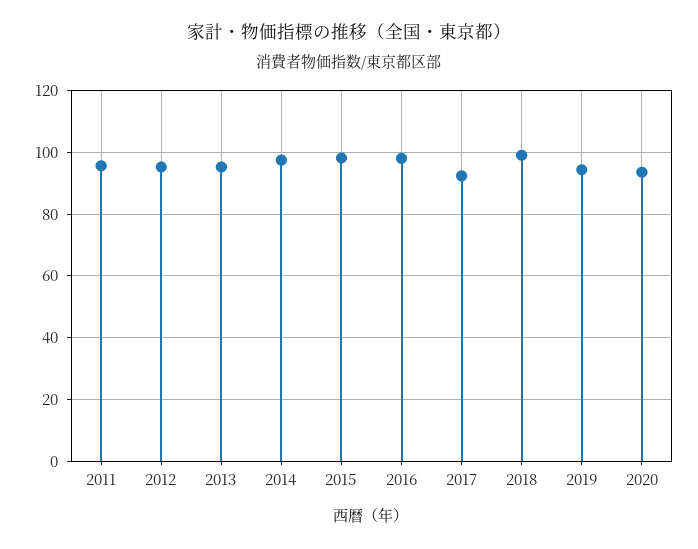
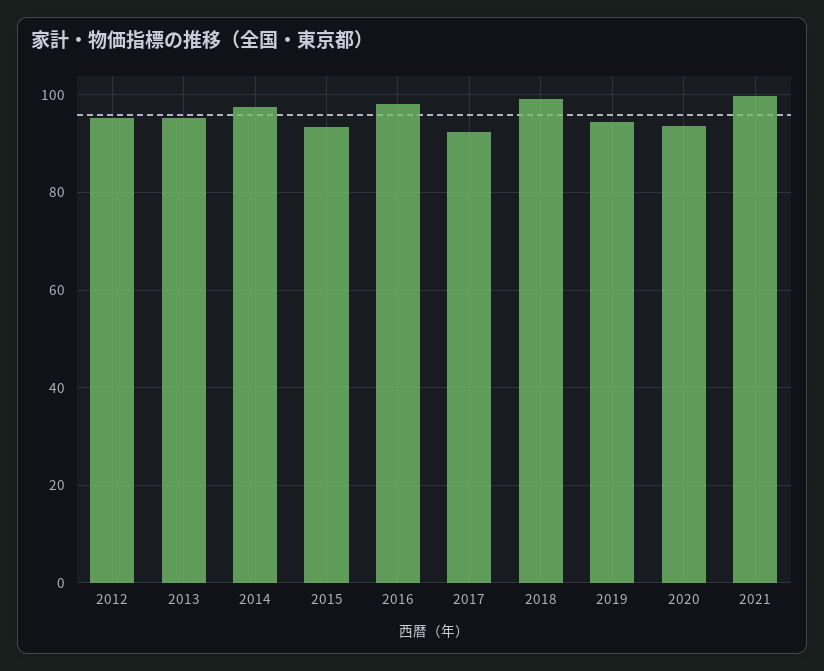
2011: 96 -> none
2015: 98 -> 94
2021: none -> 100

